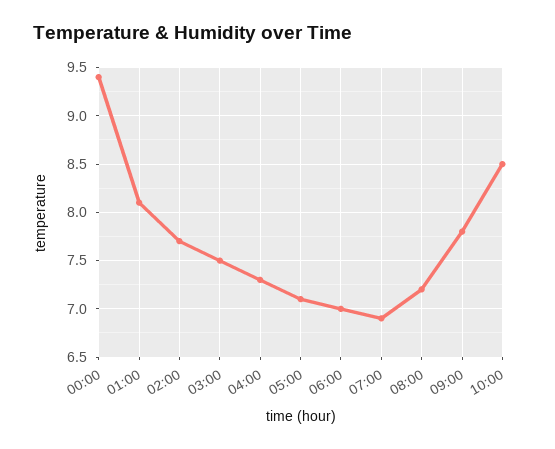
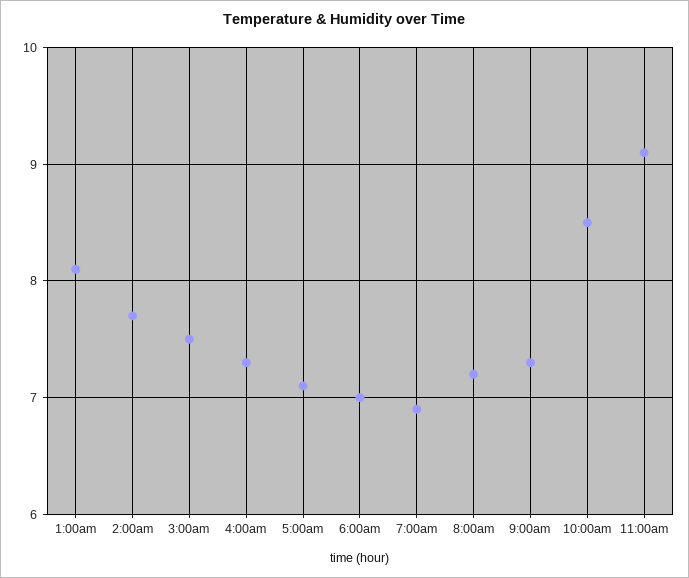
00:00: 9.4 -> none
09:00: 7.8 -> 7.3
11:00am: none -> 9.1

